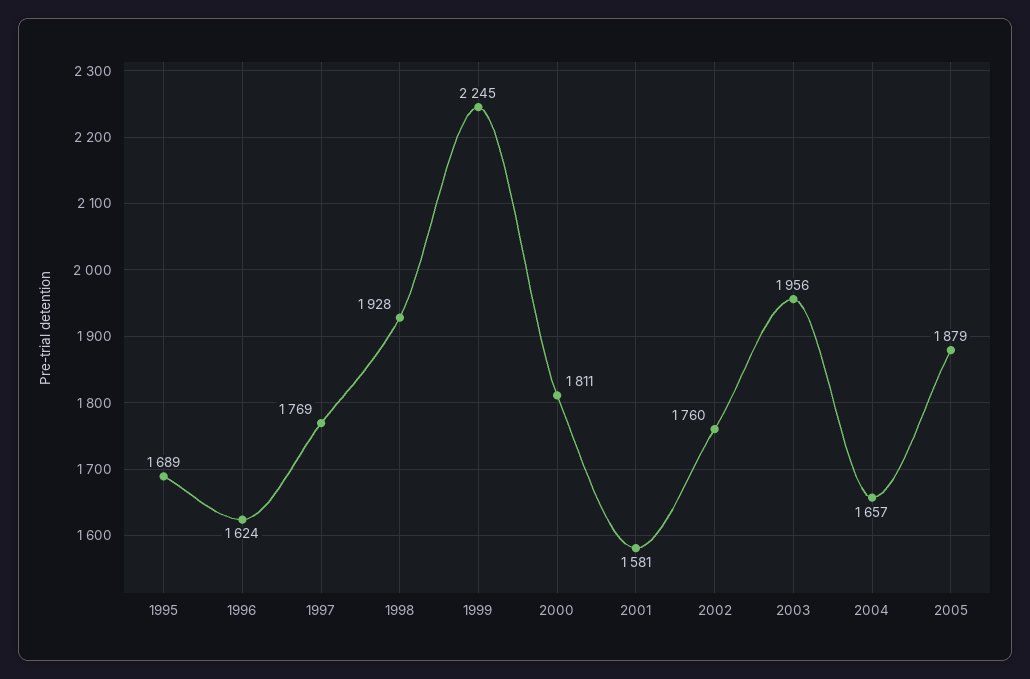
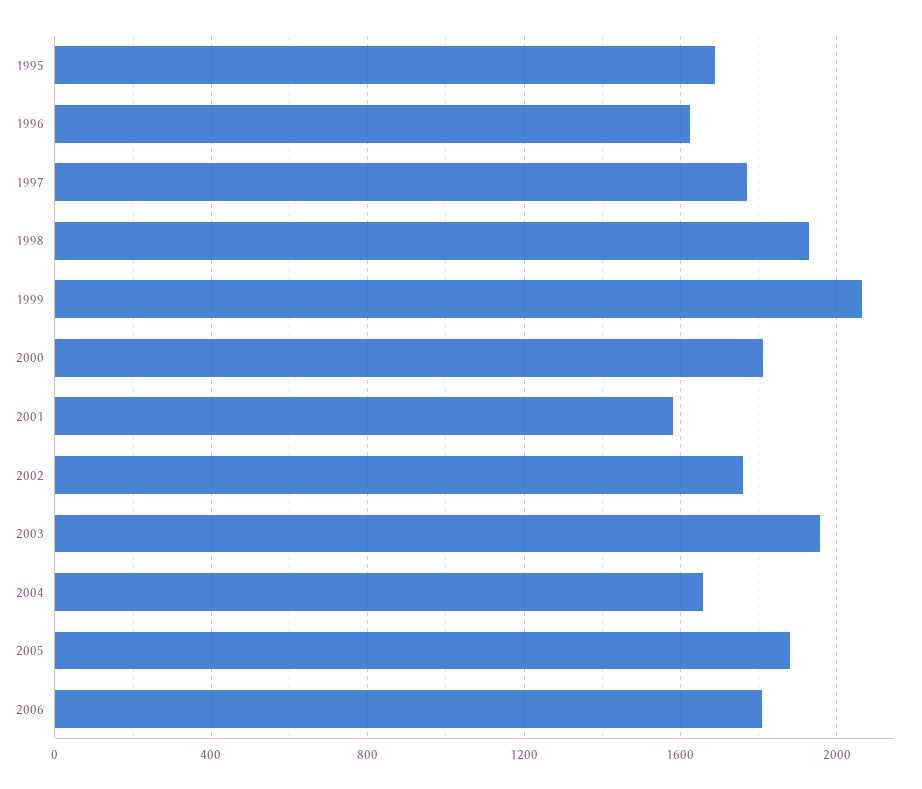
1999: 2245 -> 2050
2006: none -> 1800

